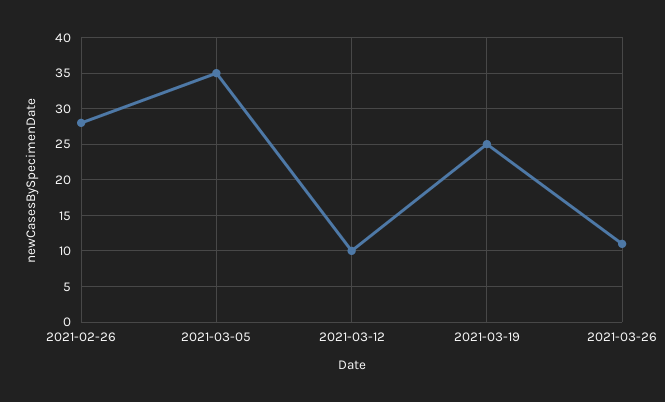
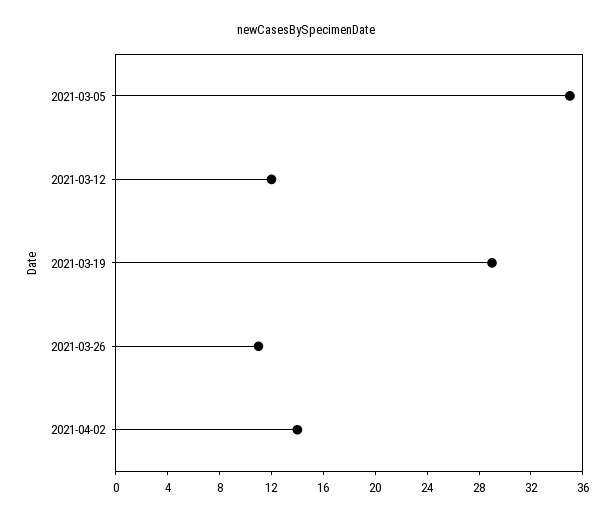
2021-02-26: 28 -> none
2021-03-12: 10 -> 12
2021-03-19: 25 -> 29
2021-04-02: none -> 14

